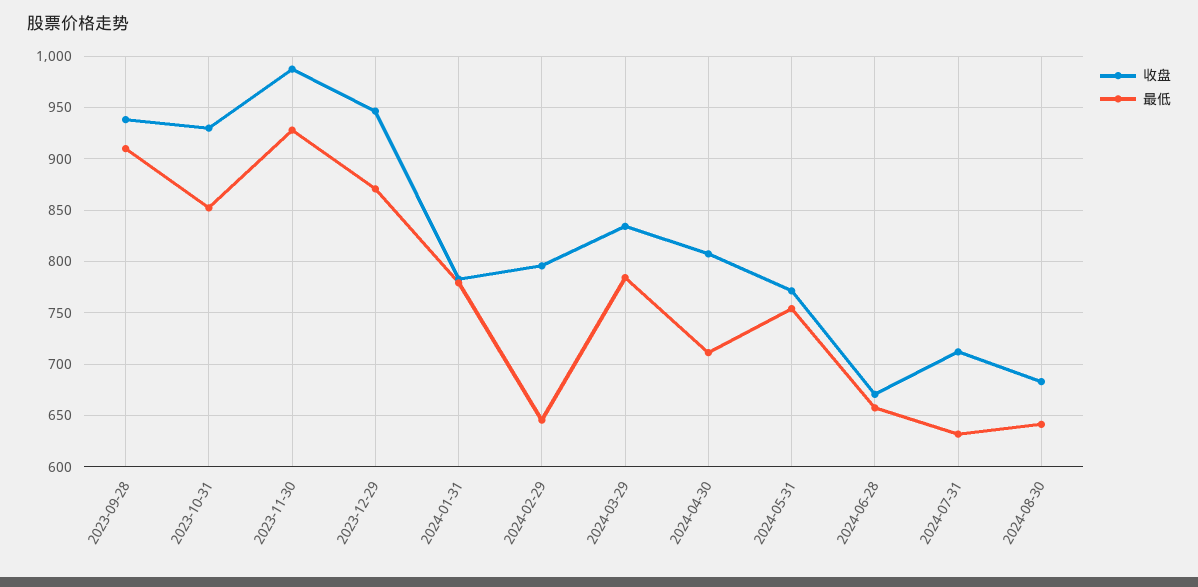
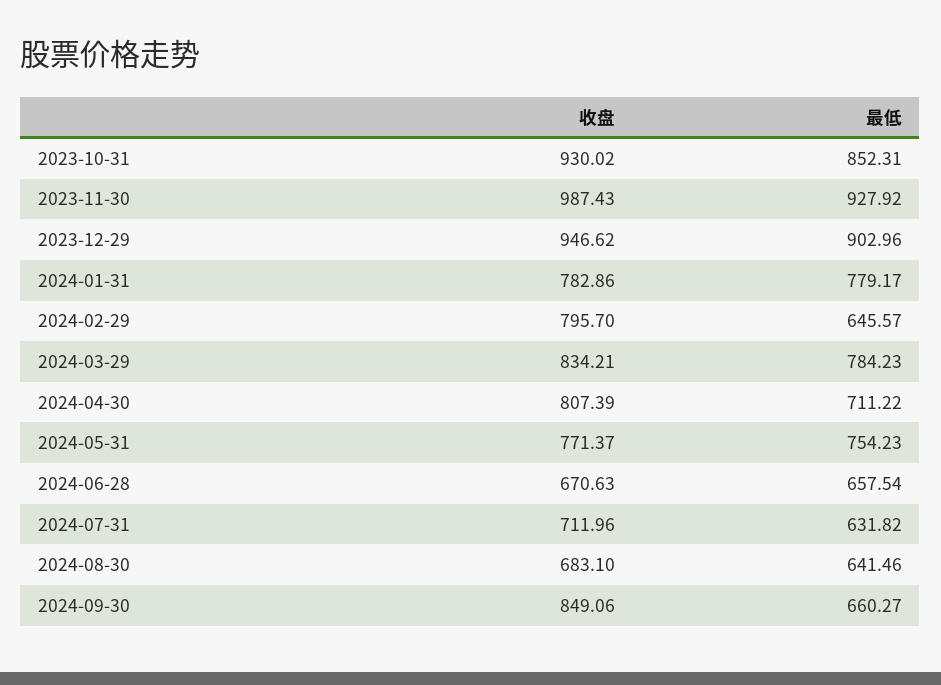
收盘, 2023-09-28: 940 -> none
最低, 2023-09-28: 910 -> none
最低, 2023-12-29: 870 -> 902.96
收盘, 2024-09-30: none -> 849.06
最低, 2024-09-30: none -> 660.27

